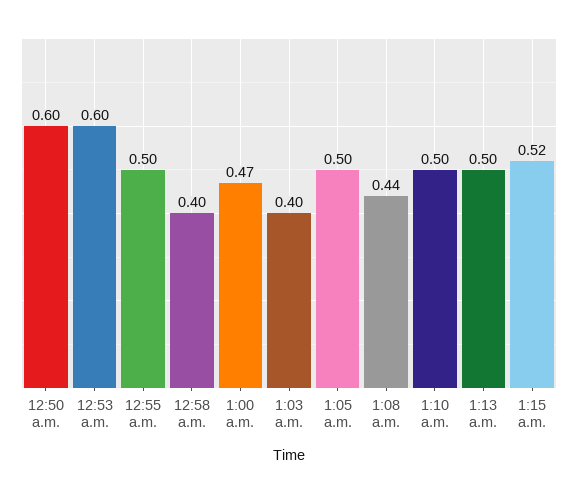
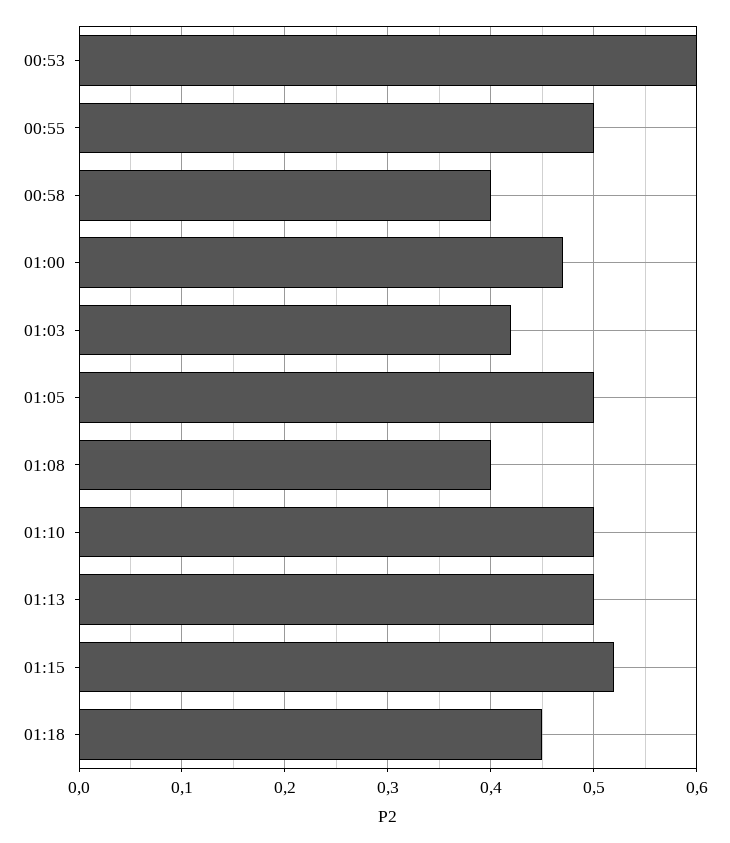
12:50 a.m.: 0.6 -> none
1:03 a.m.: 0.4 -> 0.42
1:08 a.m.: 0.44 -> 0.4
01:18: none -> 0.45

